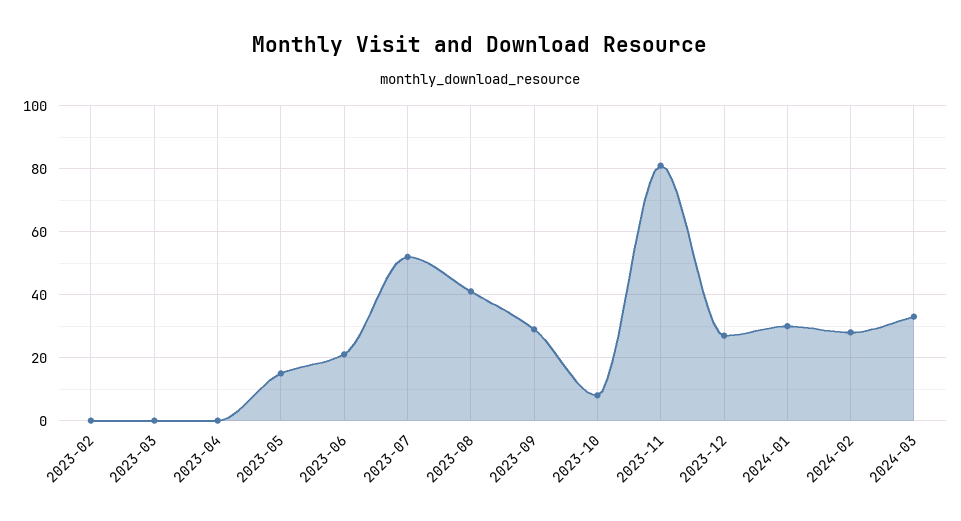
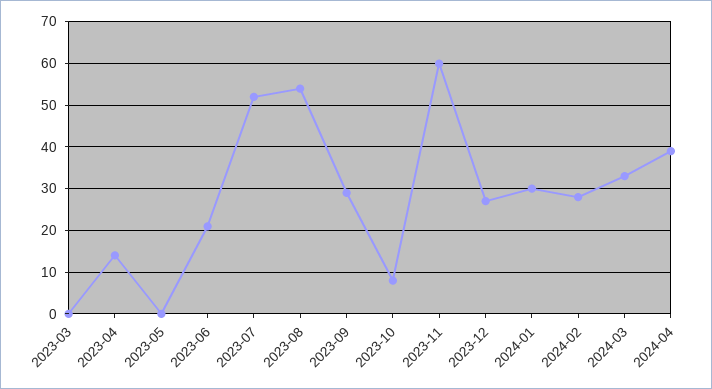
2023-02: 0 -> none
2023-04: 0 -> 15
2023-05: 15 -> 0
2023-08: 40 -> 55
2023-11: 80 -> 60
2024-04: none -> 40

